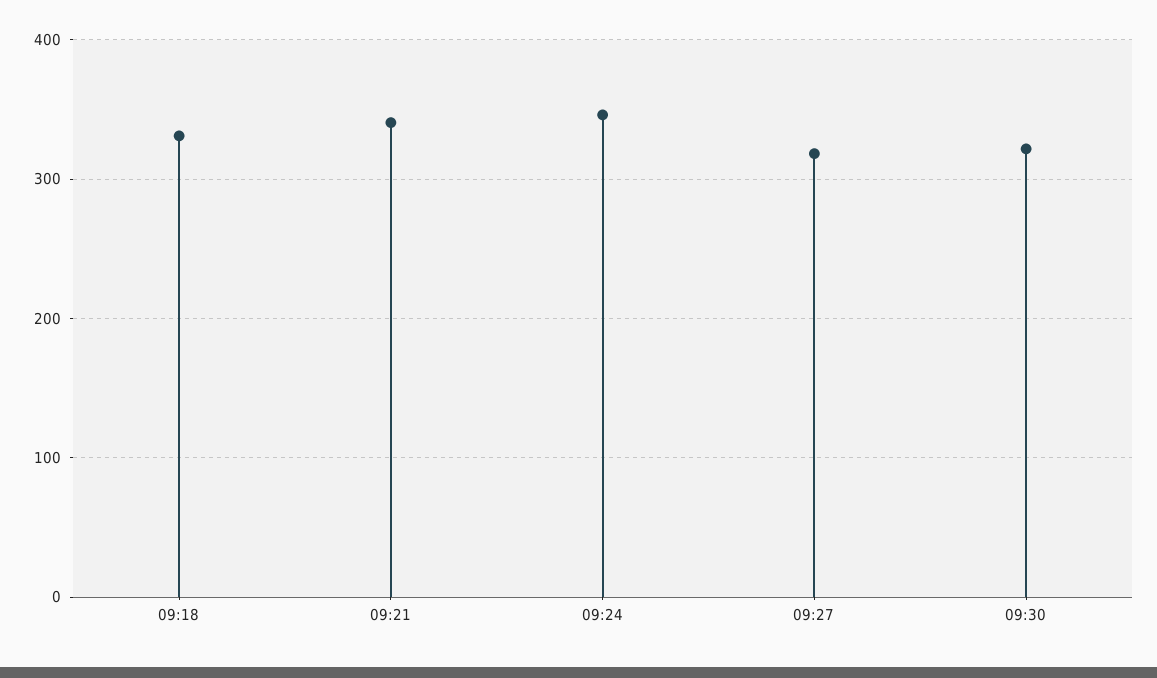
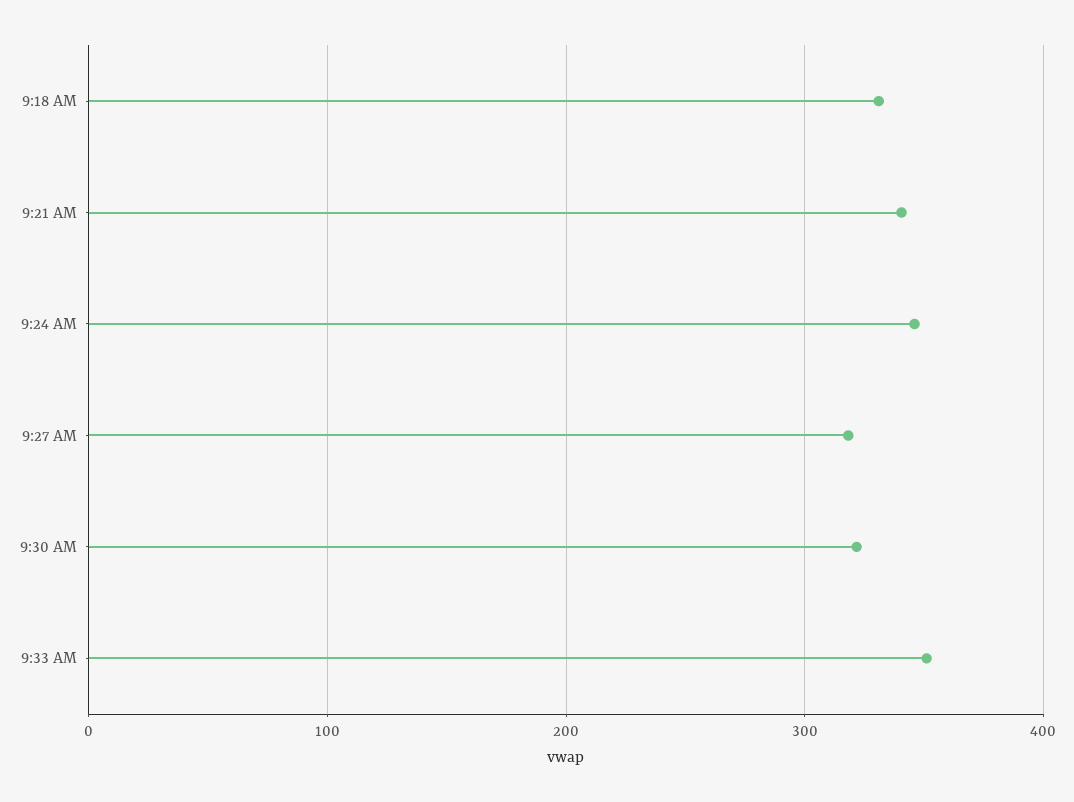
9:33 AM: none -> 350

